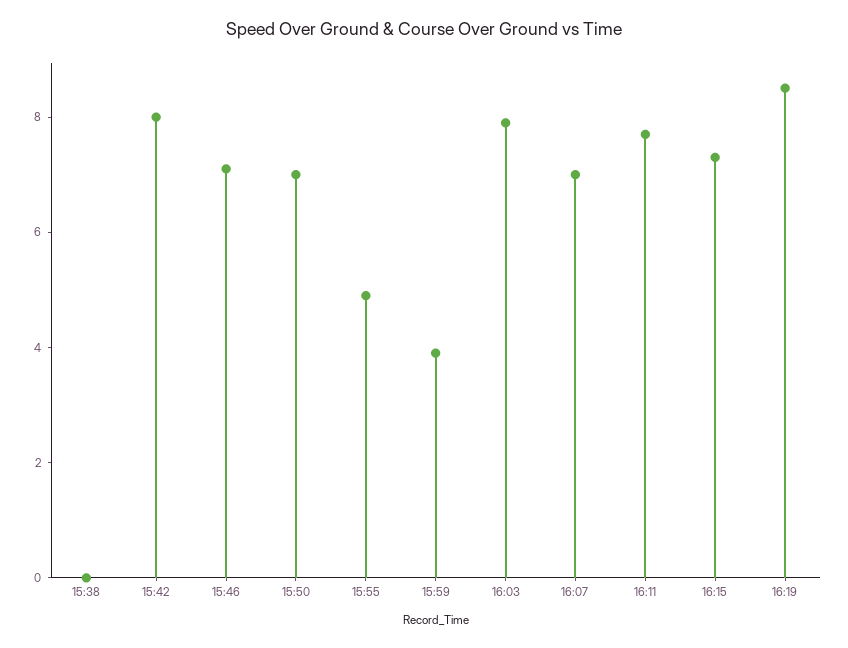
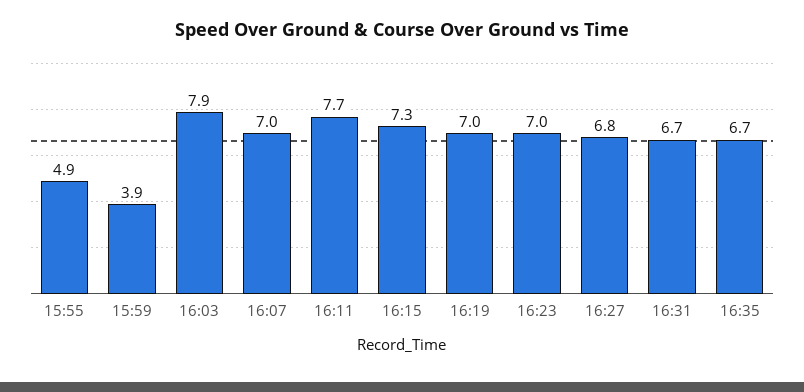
15:38: 0 -> none
15:42: 8 -> none
15:46: 7 -> none
15:50: 7 -> none
16:19: 8.5 -> 7
16:23: none -> 7
16:27: none -> 6.8
16:31: none -> 6.7
16:35: none -> 6.7

